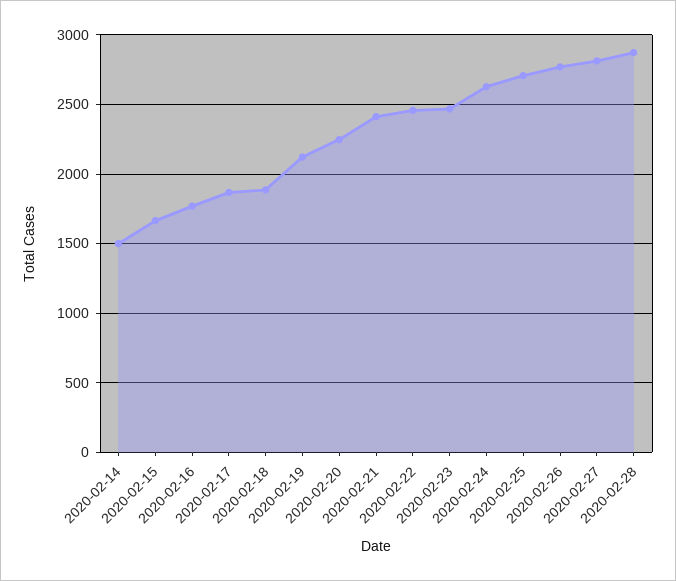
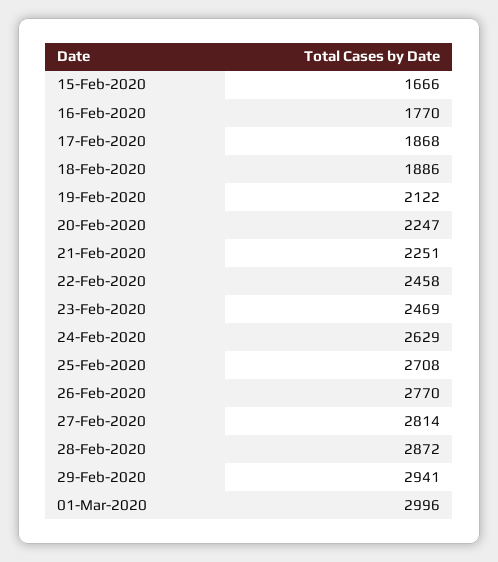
2020-02-14: 1500 -> none
2020-02-21: 2400 -> 2251
29-Feb-2020: none -> 2941
01-Mar-2020: none -> 2996

